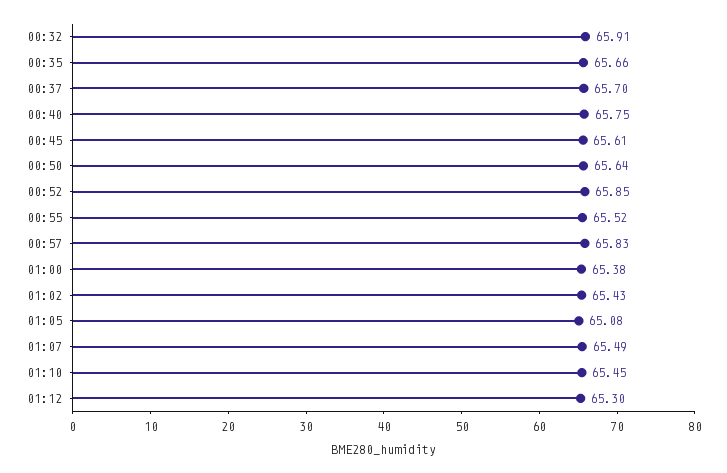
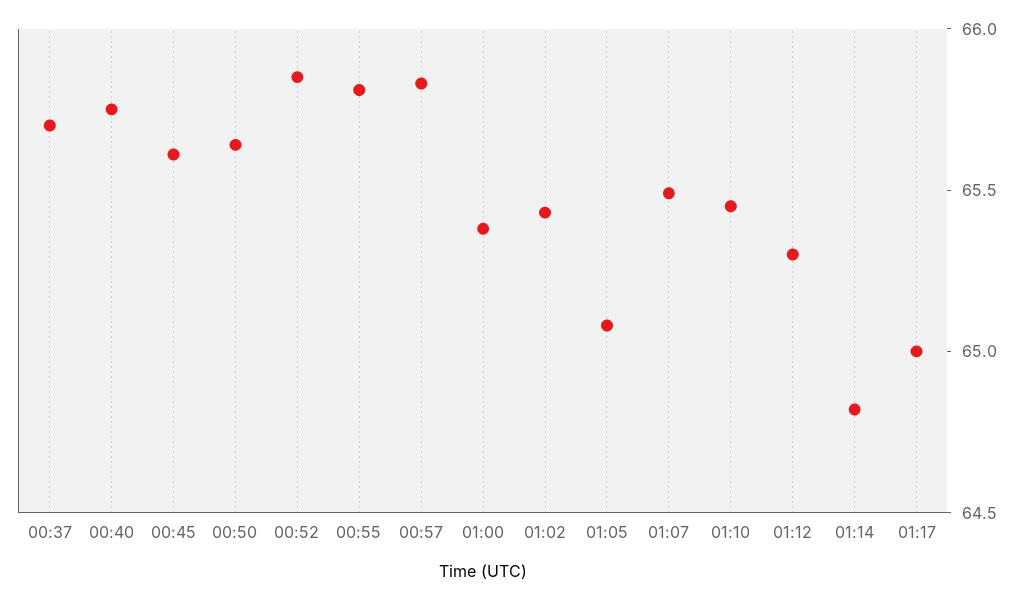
00:32: 65.91 -> none
00:35: 65.66 -> none
00:55: 65.52 -> 65.8
01:14: none -> 64.8
01:17: none -> 65

